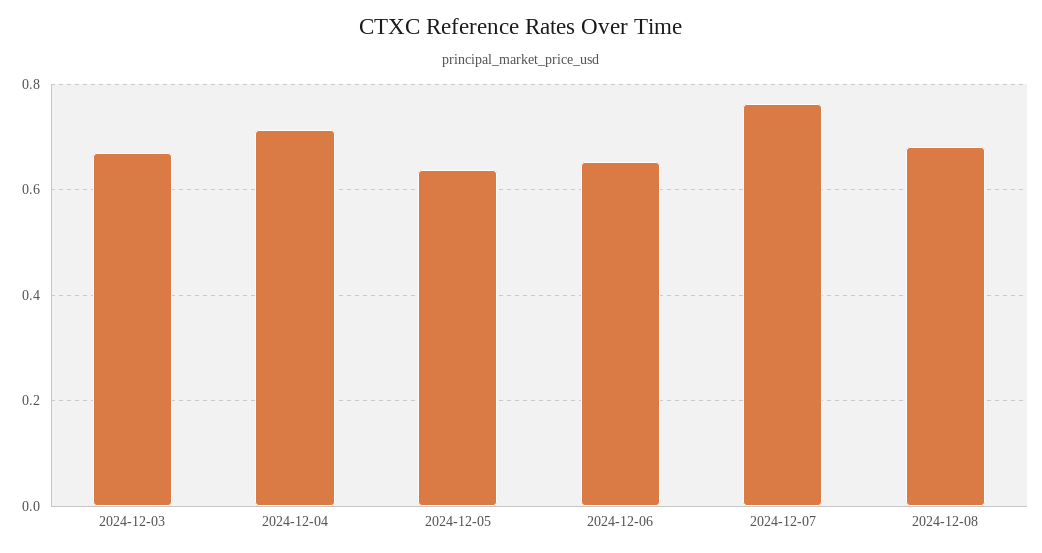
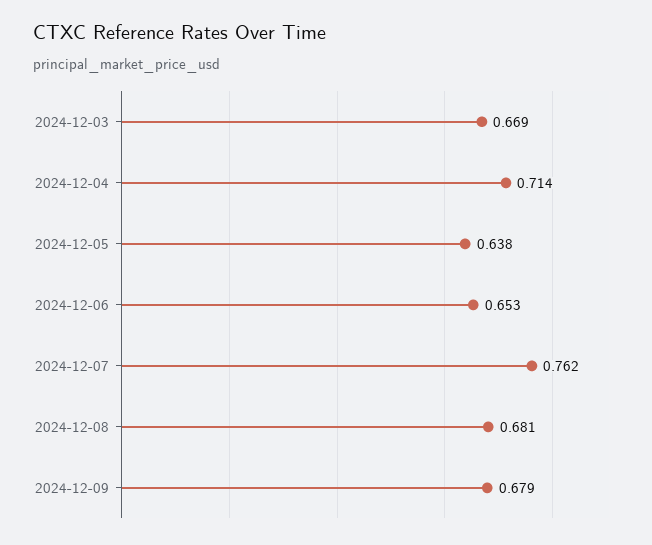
2024-12-09: none -> 0.679

